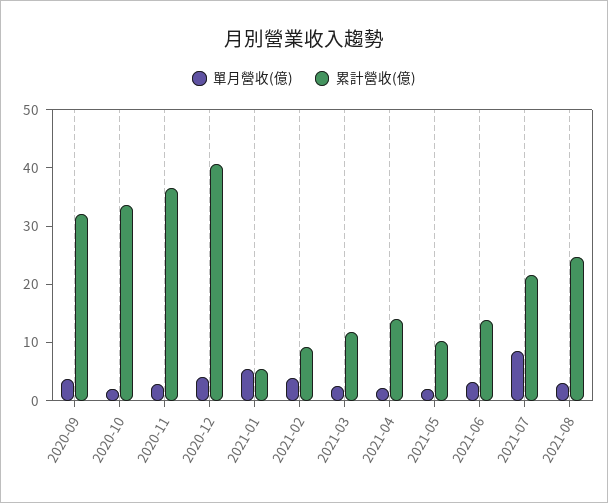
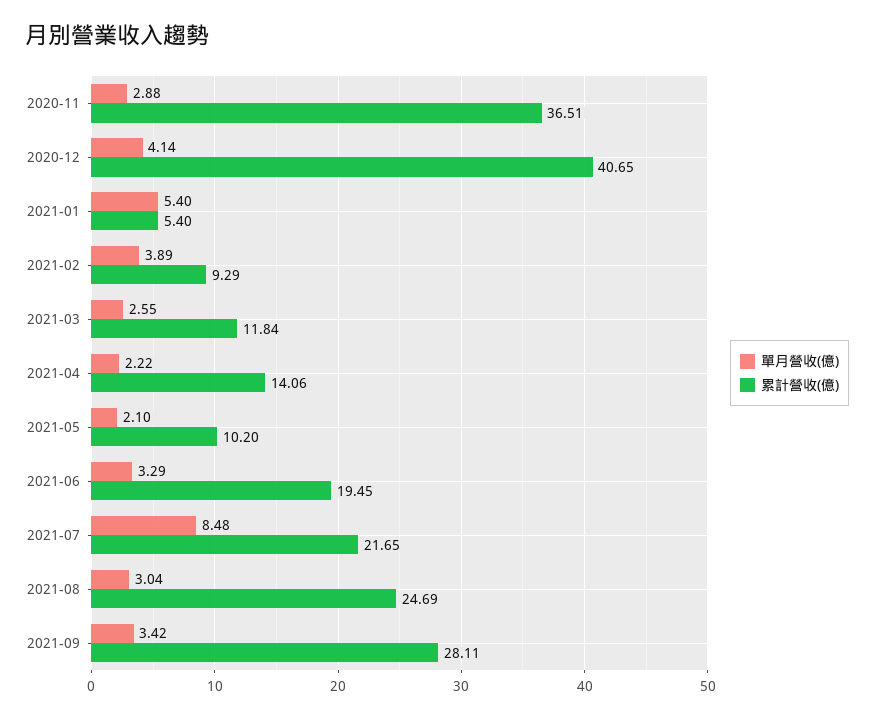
單月營收(億), 2020-09: 4 -> none
累計營收(億), 2020-09: 32 -> none
單月營收(億), 2020-10: 2 -> none
累計營收(億), 2020-10: 34 -> none
累計營收(億), 2021-06: 14 -> 19.45
單月營收(億), 2021-09: none -> 3.42
累計營收(億), 2021-09: none -> 28.11

